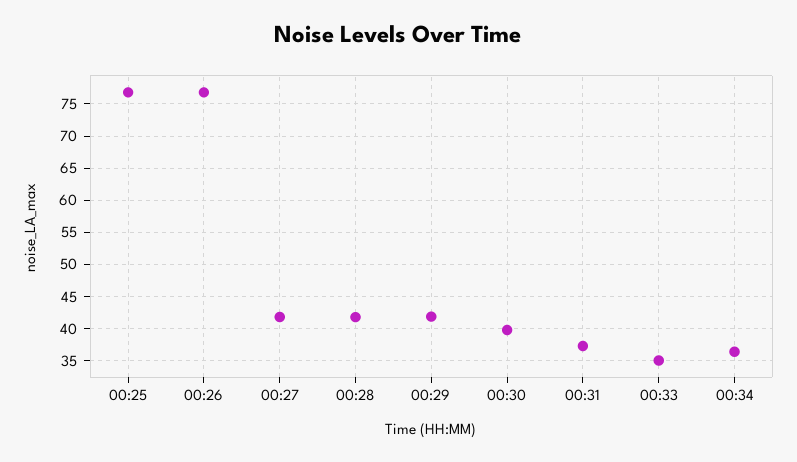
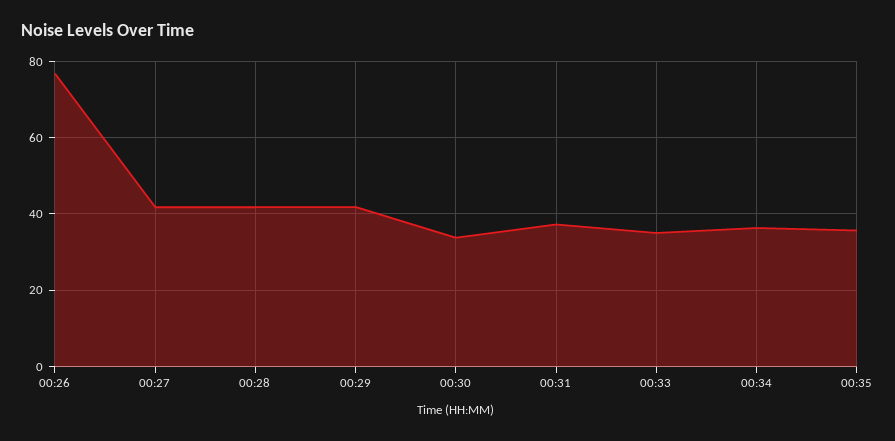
00:25: 77 -> none
00:30: 40 -> 34
00:35: none -> 36

